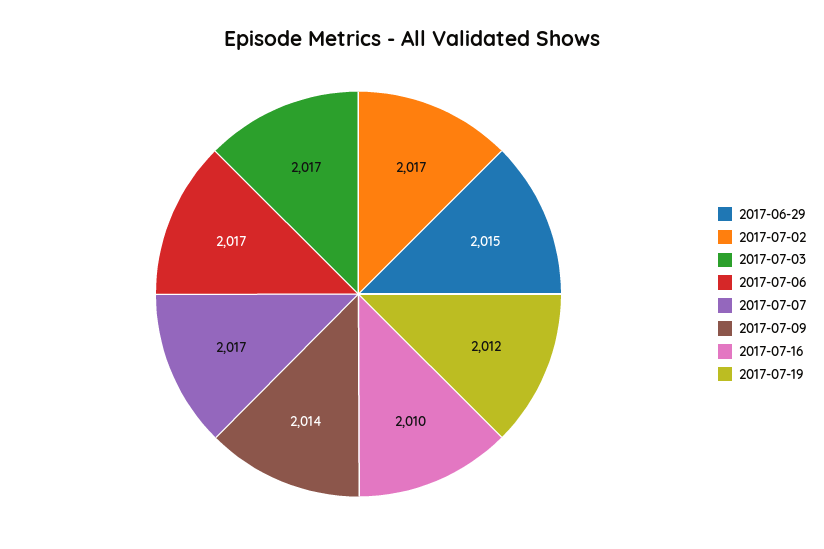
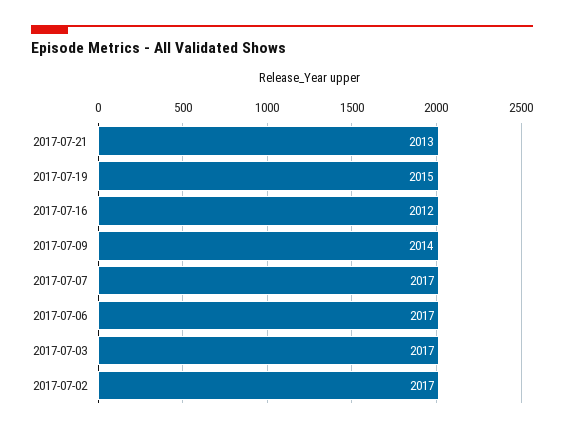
2017-06-29: 2015 -> none
2017-07-16: 2010 -> 2012
2017-07-19: 2012 -> 2015
2017-07-21: none -> 2013

